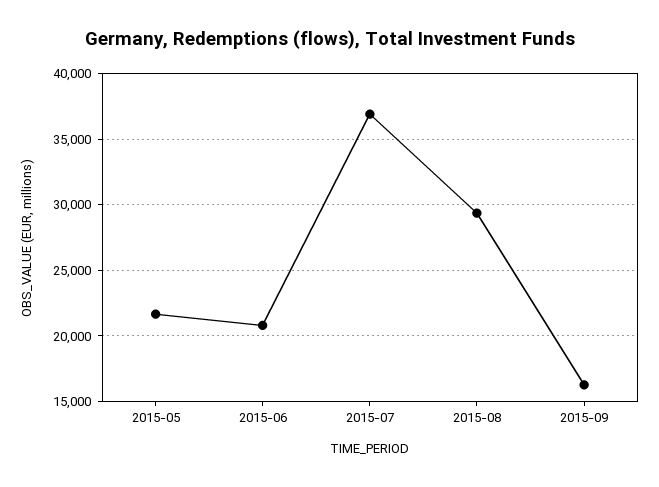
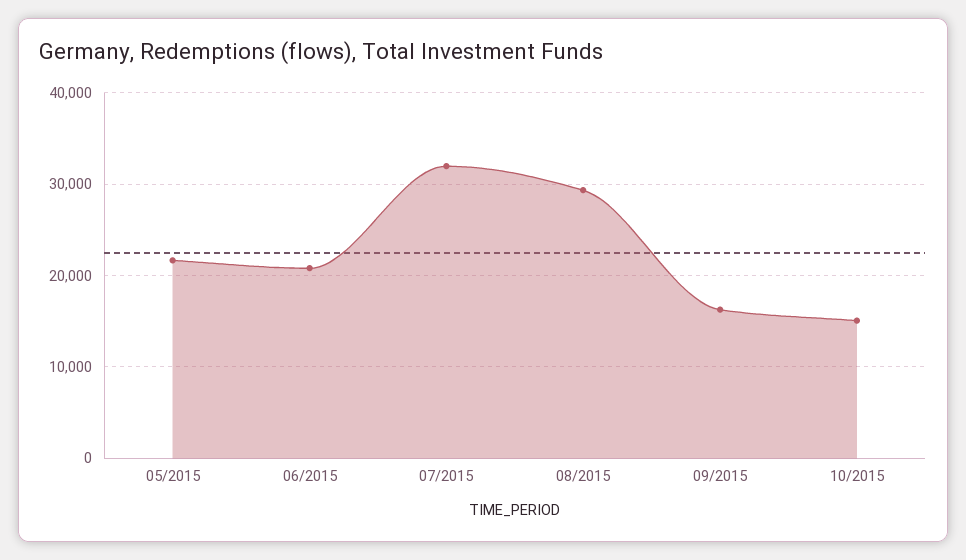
2015-07: 37000 -> 32000
10/2015: none -> 15000

